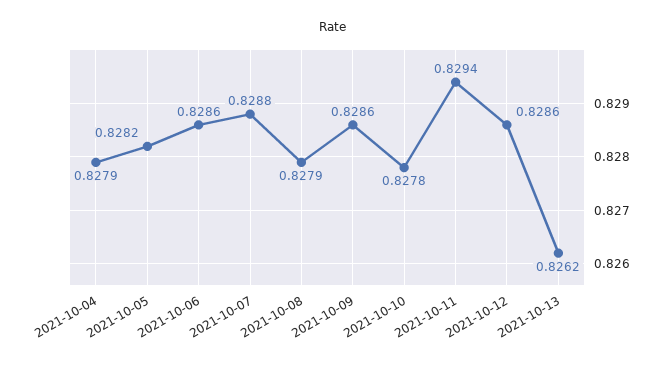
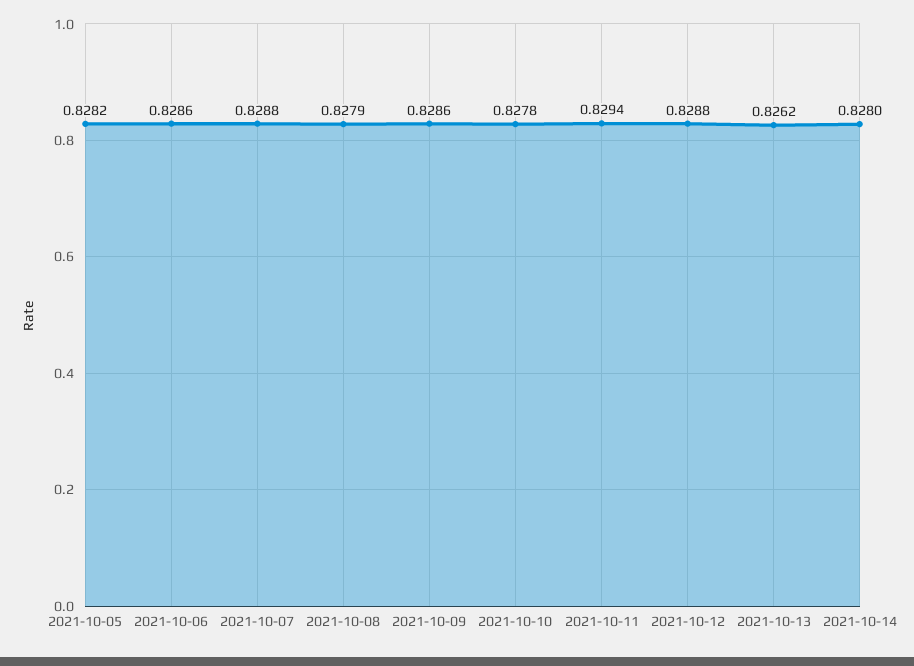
2021-10-04: 0.8279 -> none
2021-10-12: 0.8286 -> 0.8288
2021-10-14: none -> 0.828

